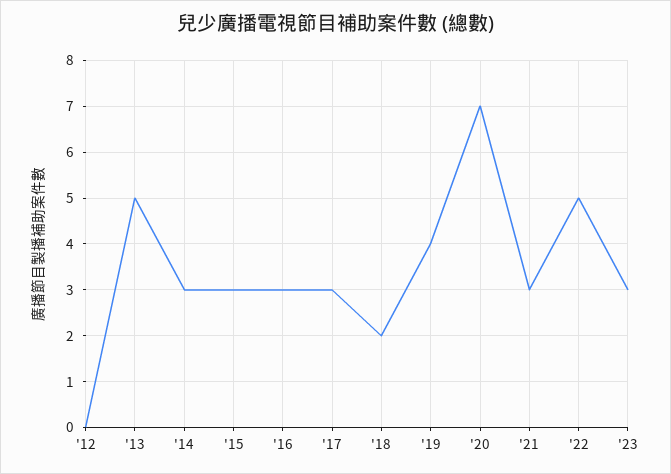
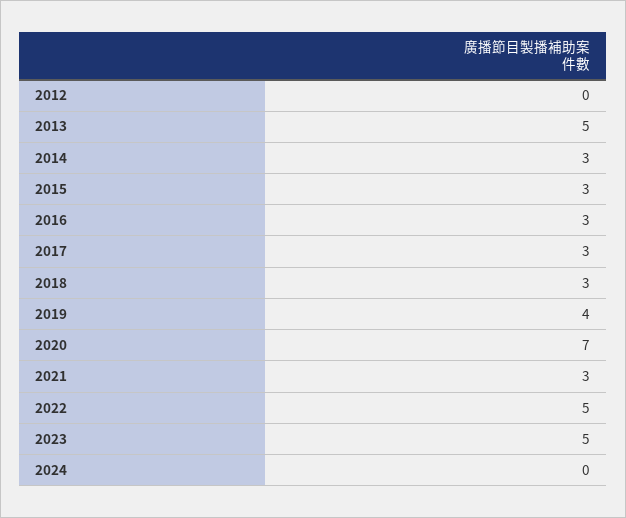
'18: 2 -> 3
'23: 3 -> 5
2024: none -> 0

